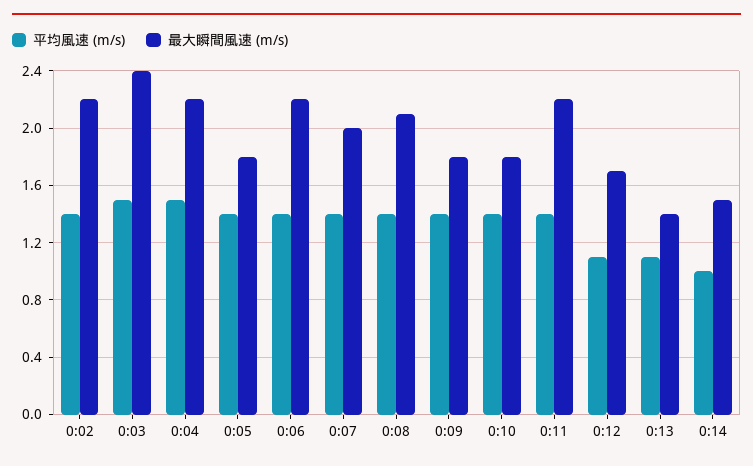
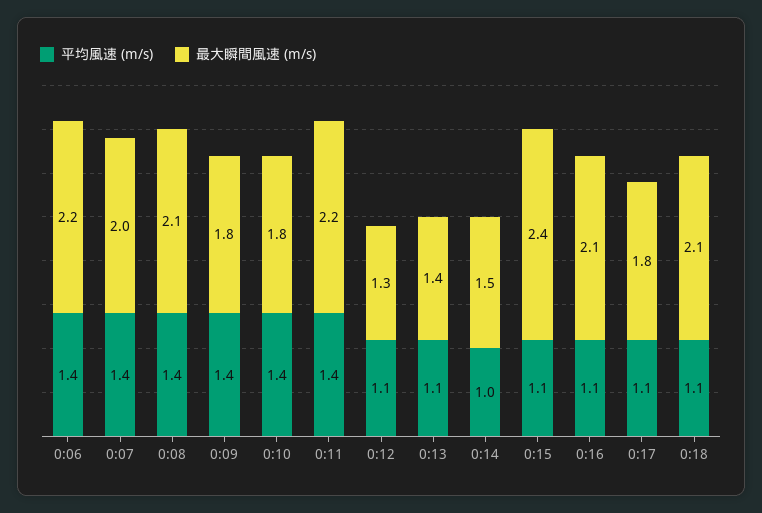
平均風速 (m/s), 0:02: 1.4 -> none
最大瞬間風速 (m/s), 0:02: 2.2 -> none
平均風速 (m/s), 0:03: 1.5 -> none
最大瞬間風速 (m/s), 0:03: 2.4 -> none
平均風速 (m/s), 0:04: 1.5 -> none
最大瞬間風速 (m/s), 0:04: 2.2 -> none
平均風速 (m/s), 0:05: 1.4 -> none
最大瞬間風速 (m/s), 0:05: 1.8 -> none
最大瞬間風速 (m/s), 0:12: 1.7 -> 1.3
平均風速 (m/s), 0:15: none -> 1.1
最大瞬間風速 (m/s), 0:15: none -> 2.4
平均風速 (m/s), 0:16: none -> 1.1
最大瞬間風速 (m/s), 0:16: none -> 2.1
平均風速 (m/s), 0:17: none -> 1.1
最大瞬間風速 (m/s), 0:17: none -> 1.8
平均風速 (m/s), 0:18: none -> 1.1
最大瞬間風速 (m/s), 0:18: none -> 2.1

